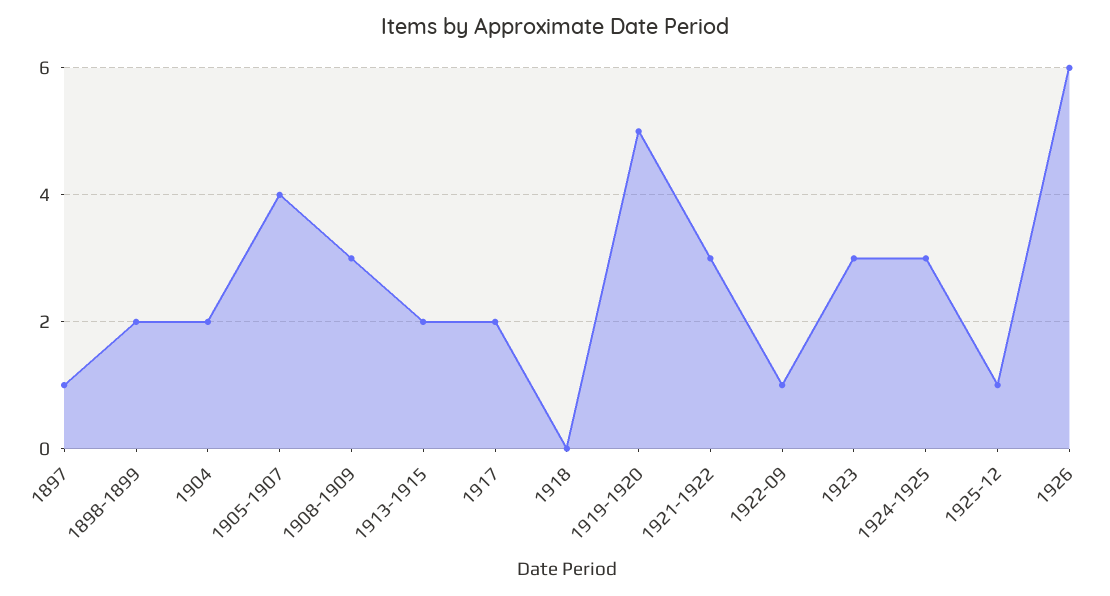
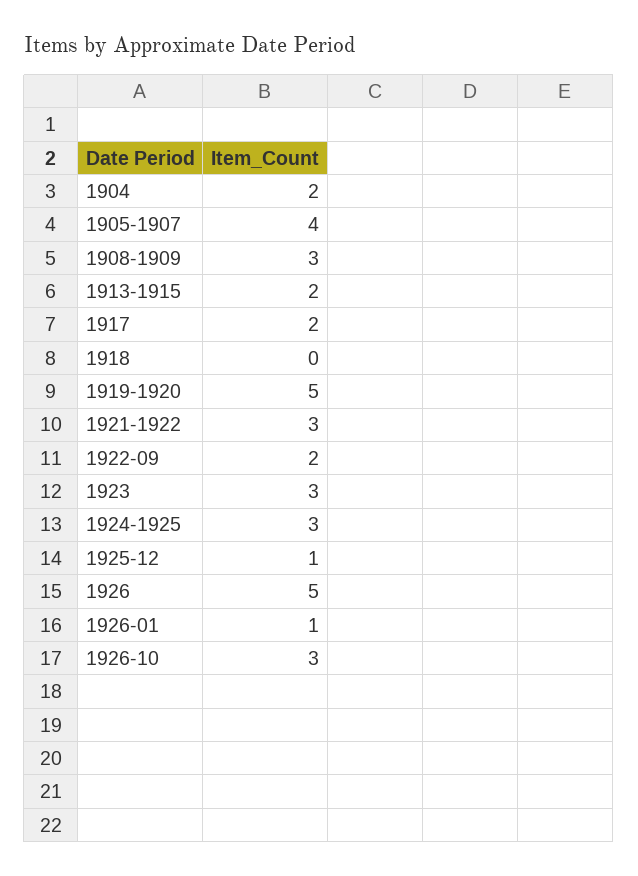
1897: 1 -> none
1898-1899: 2 -> none
1922-09: 1 -> 2
1926: 6 -> 5
1926-01: none -> 1
1926-10: none -> 3

